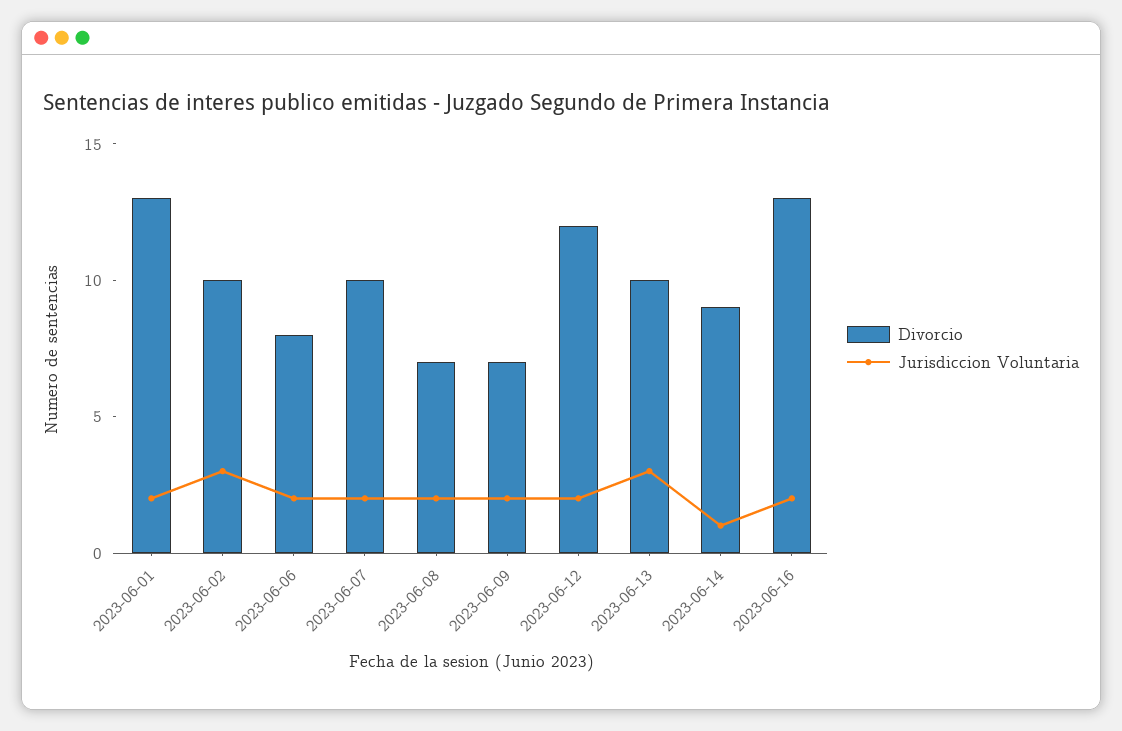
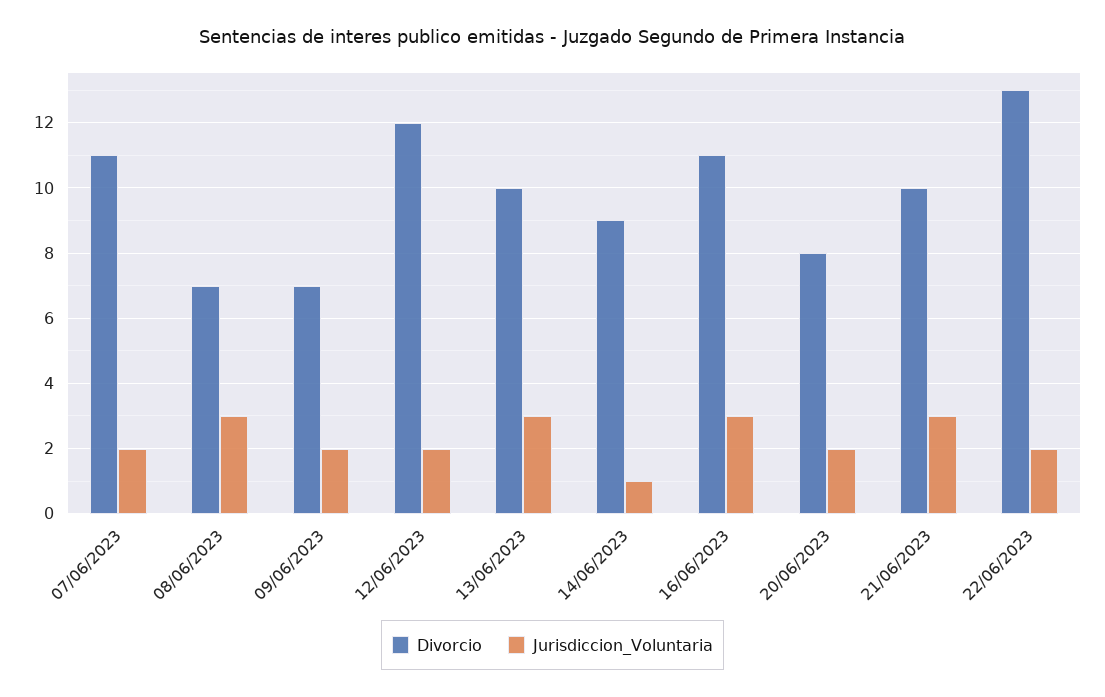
Divorcio, 2023-06-01: 13 -> none
Jurisdiccion Voluntaria, 2023-06-01: 2 -> none
Divorcio, 2023-06-02: 10 -> none
Jurisdiccion Voluntaria, 2023-06-02: 3 -> none
Divorcio, 2023-06-06: 8 -> none
Jurisdiccion Voluntaria, 2023-06-06: 2 -> none
Divorcio, 2023-06-07: 10 -> 11
Jurisdiccion Voluntaria, 2023-06-08: 2 -> 3
Divorcio, 2023-06-16: 13 -> 11
Jurisdiccion Voluntaria, 2023-06-16: 2 -> 3
Divorcio, 20/06/2023: none -> 8
Jurisdiccion Voluntaria, 20/06/2023: none -> 2
Divorcio, 21/06/2023: none -> 10
Jurisdiccion Voluntaria, 21/06/2023: none -> 3
Divorcio, 22/06/2023: none -> 13
Jurisdiccion Voluntaria, 22/06/2023: none -> 2

